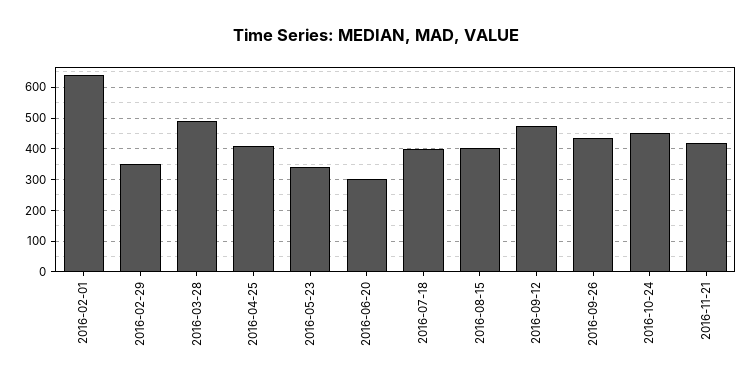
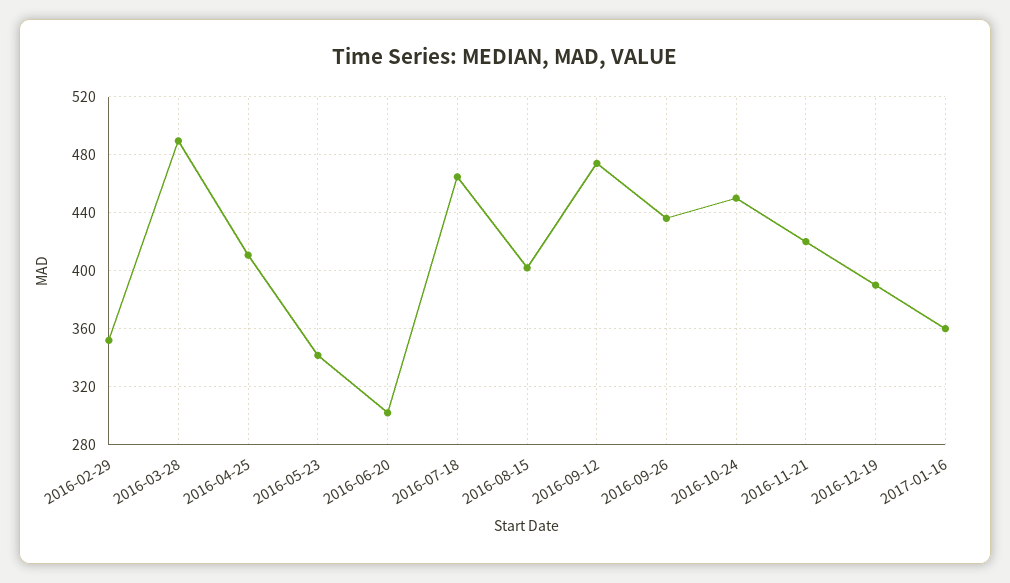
2016-02-01: 640 -> none
2016-07-18: 400 -> 465
2016-12-19: none -> 390
2017-01-16: none -> 360

